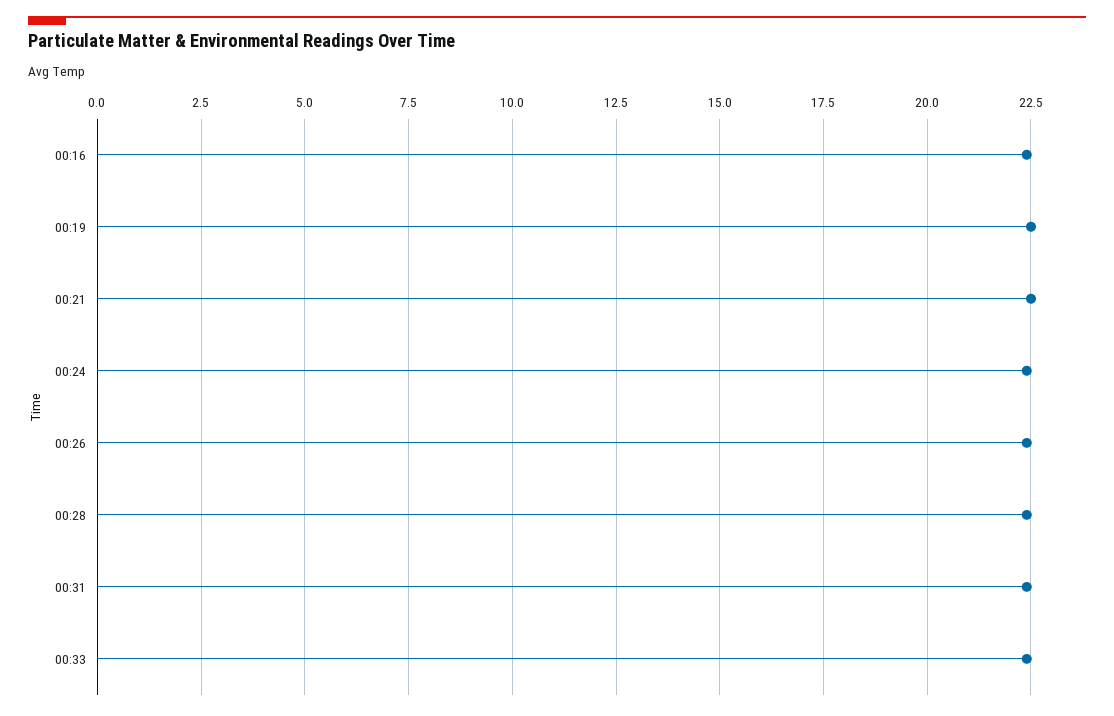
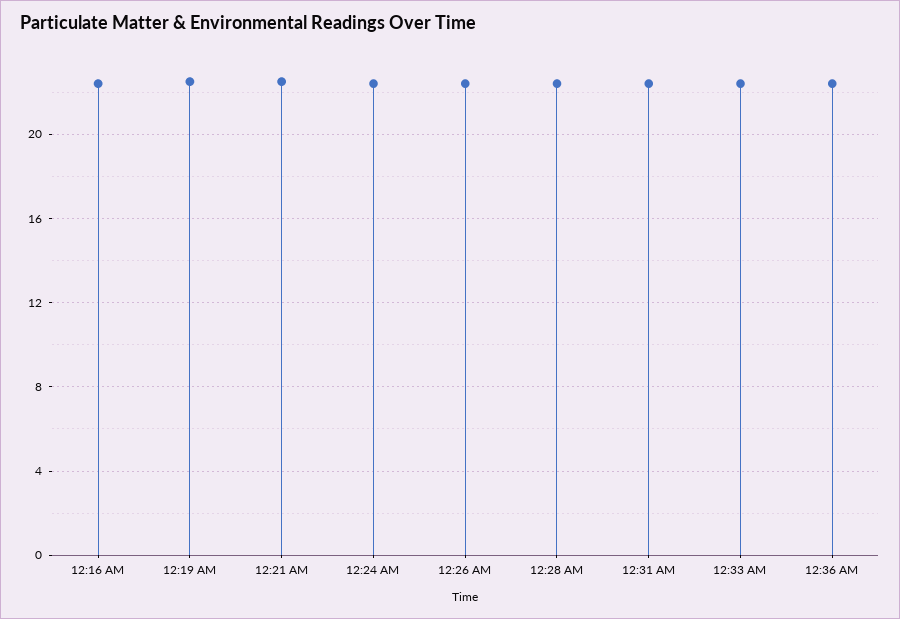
12:36 AM: none -> 22.5

